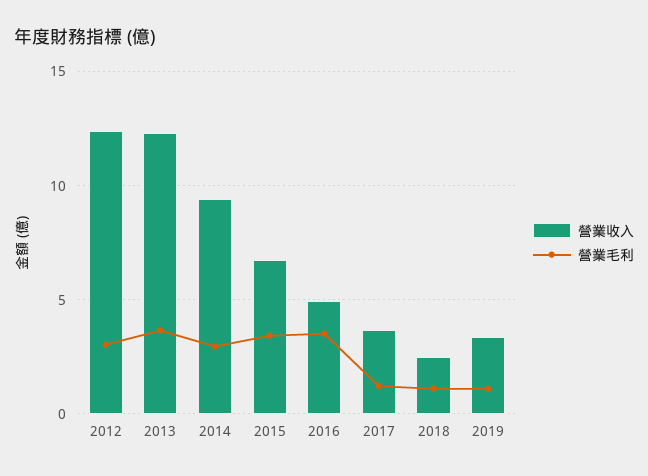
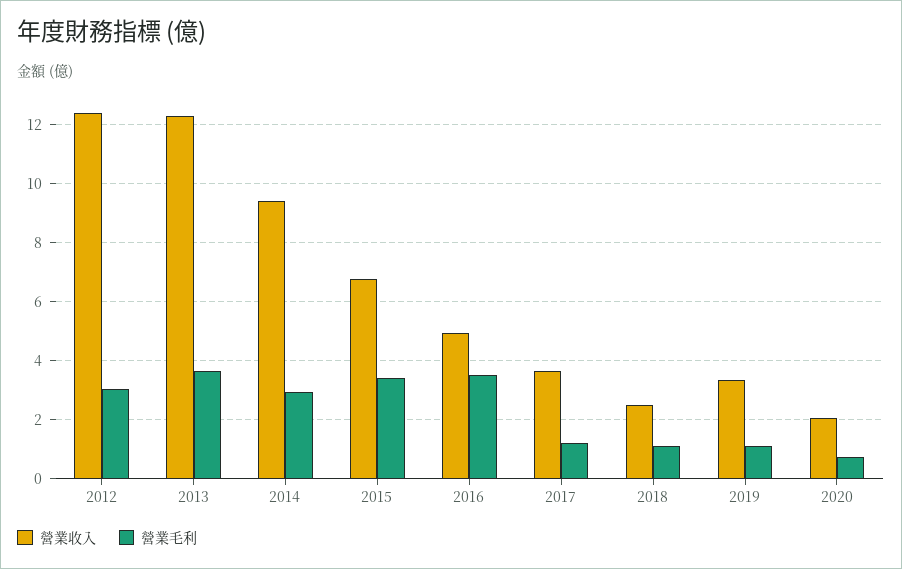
營業收入, 2020: none -> 2
營業毛利, 2020: none -> 0.75

